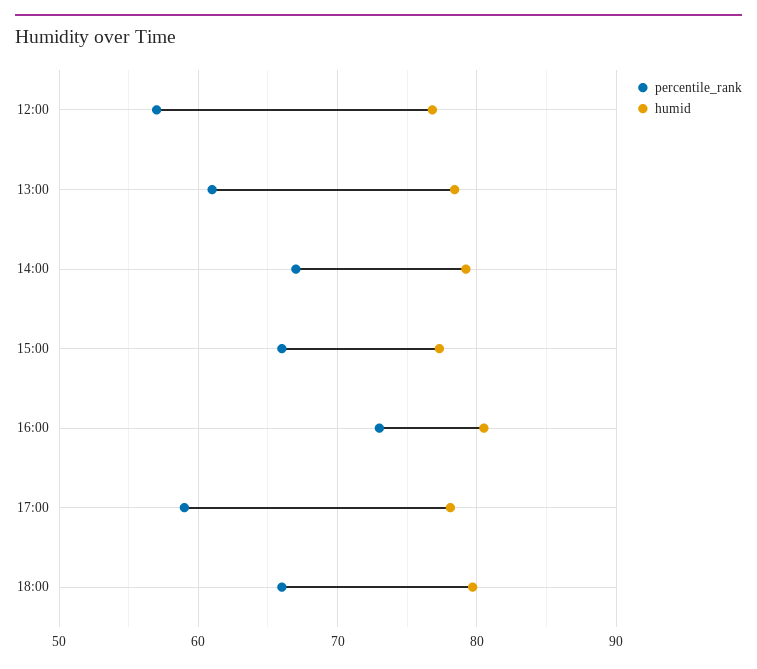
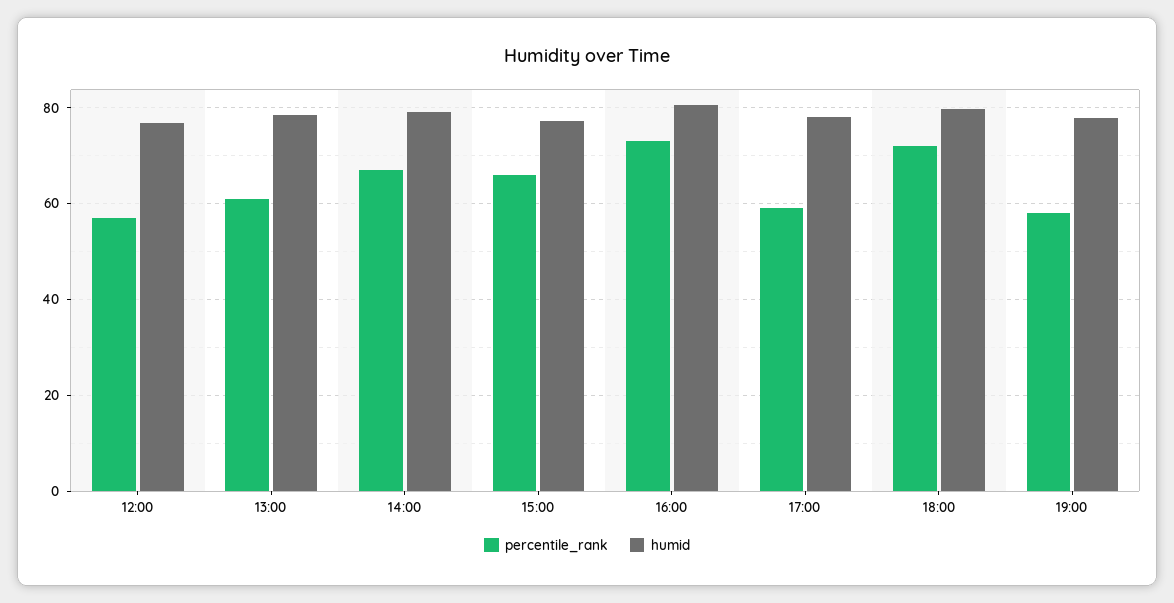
percentile_rank, 18:00: 66 -> 72
percentile_rank, 19:00: none -> 58
humid, 19:00: none -> 78

